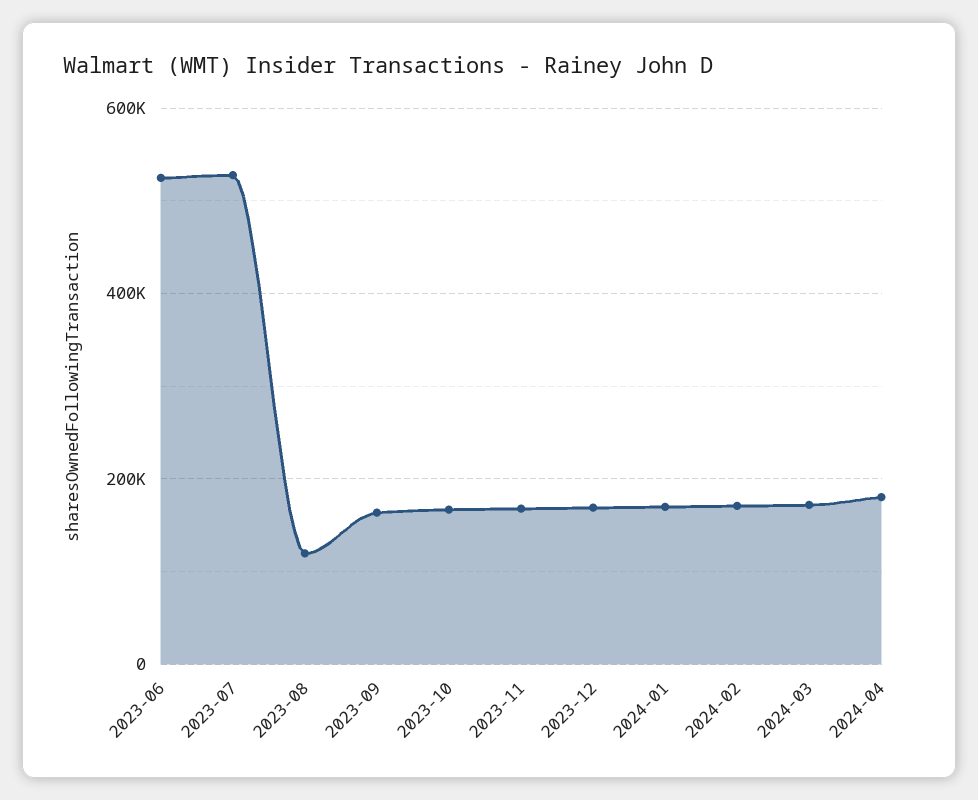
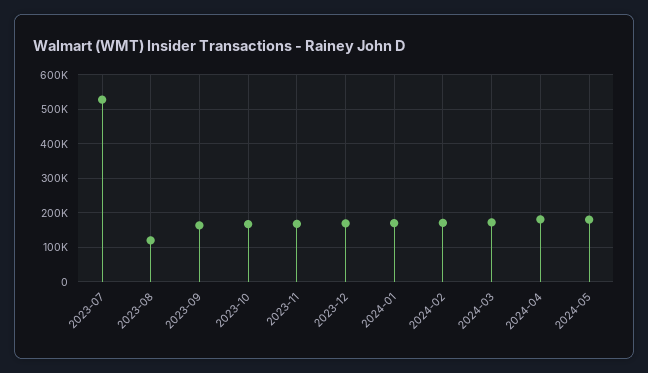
2023-06: 520000 -> none
2024-05: none -> 180000

